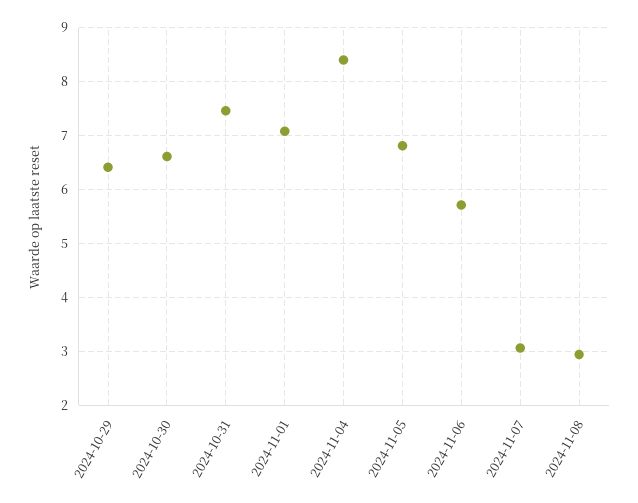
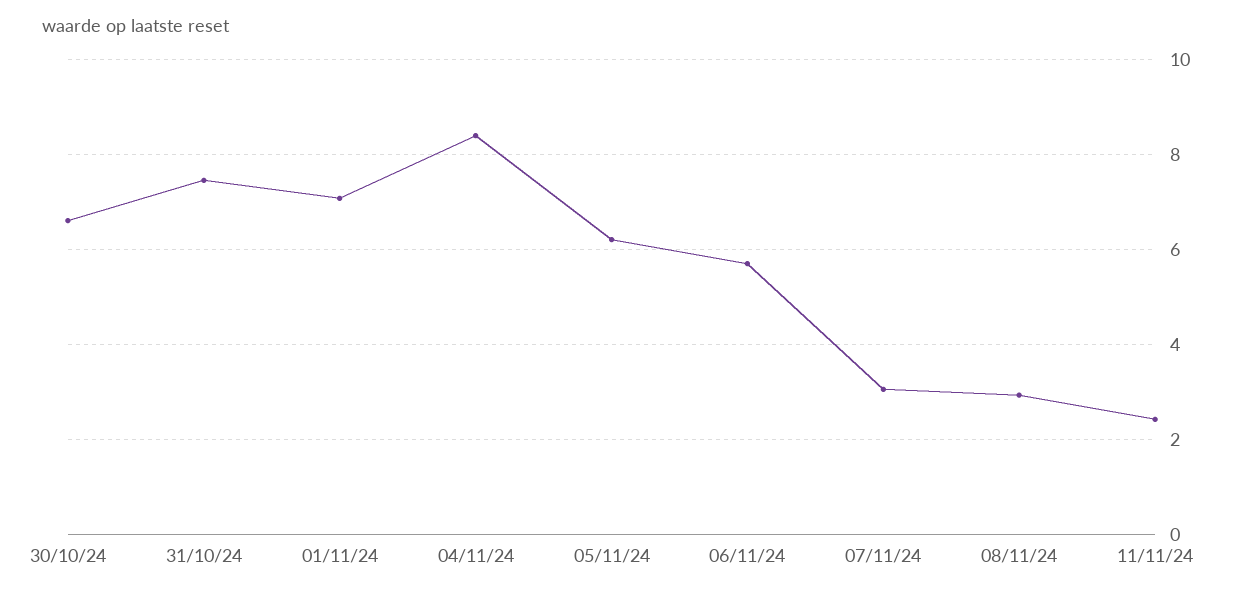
2024-10-29: 6.4 -> none
2024-11-05: 6.8 -> 6.2
11/11/24: none -> 2.4

